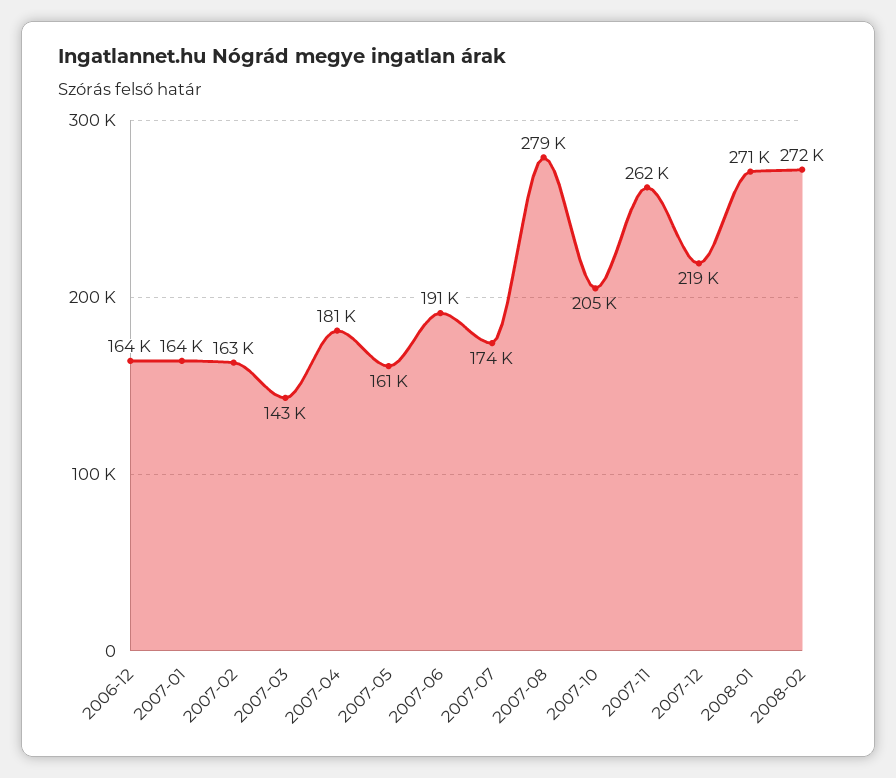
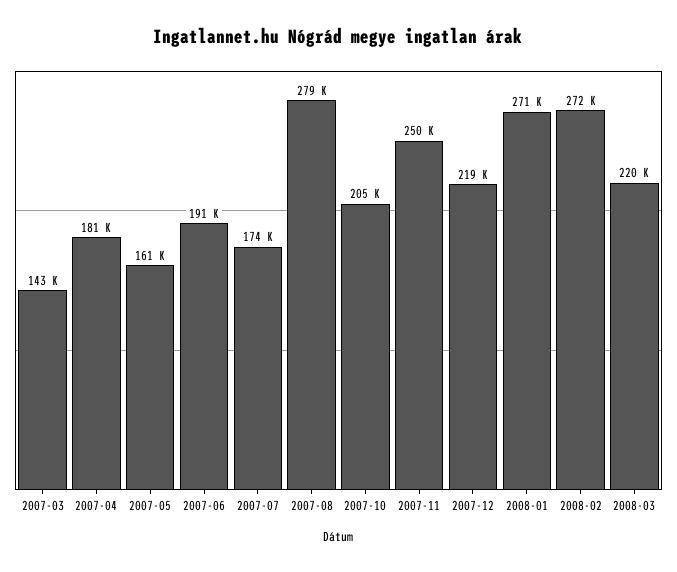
2006-12: 164000 -> none
2007-01: 164000 -> none
2007-02: 163000 -> none
2007-11: 262000 -> 250000
2008-03: none -> 220000

